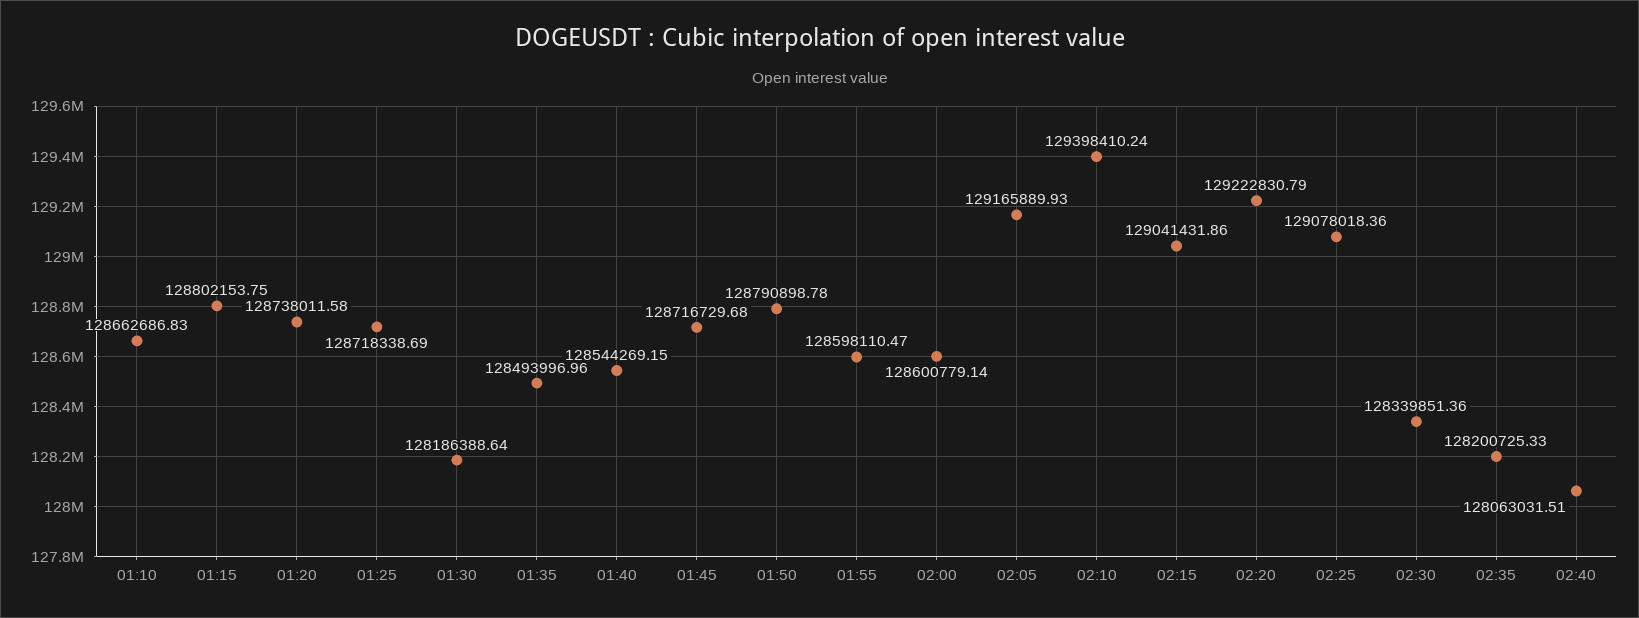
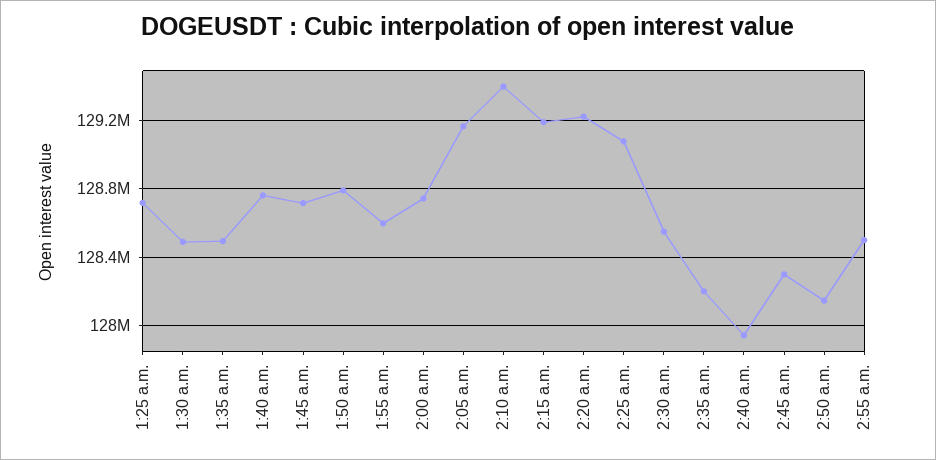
01:10: 128662686.83 -> none
01:15: 128802153.75 -> none
01:20: 128738011.58 -> none
01:30: 128186388.64 -> 128500000
01:40: 128544269.15 -> 128750000
02:00: 128600779.14 -> 128750000
02:15: 129041431.86 -> 129200000
02:30: 128339851.36 -> 128550000
02:40: 128063031.51 -> 127950000
2:45 a.m.: none -> 128300000
2:50 a.m.: none -> 128150000
2:55 a.m.: none -> 128500000

